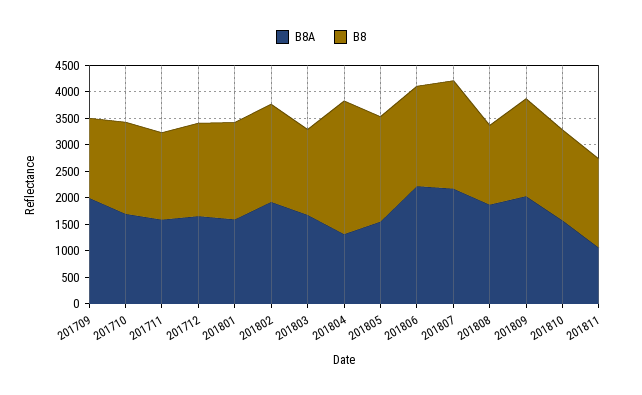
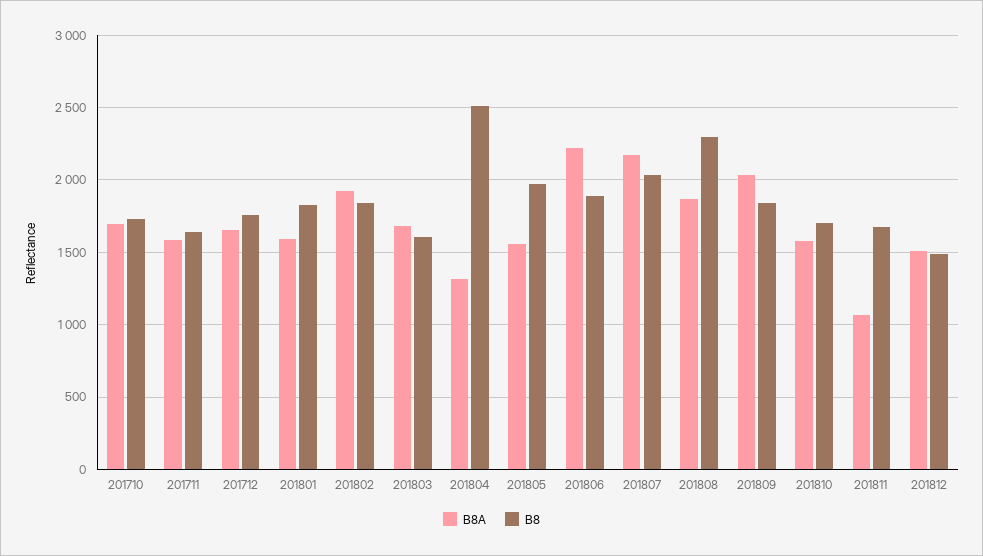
B8A, 201709: 2000 -> none
B8, 201709: 1500 -> none
B8, 201808: 1500 -> 2300
B8A, 201812: none -> 1500
B8, 201812: none -> 1500

